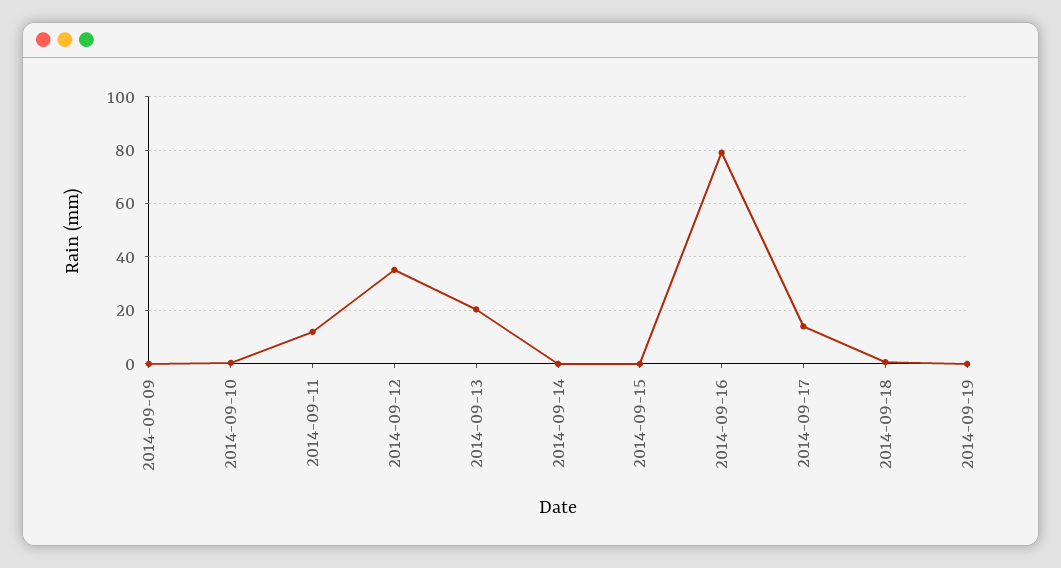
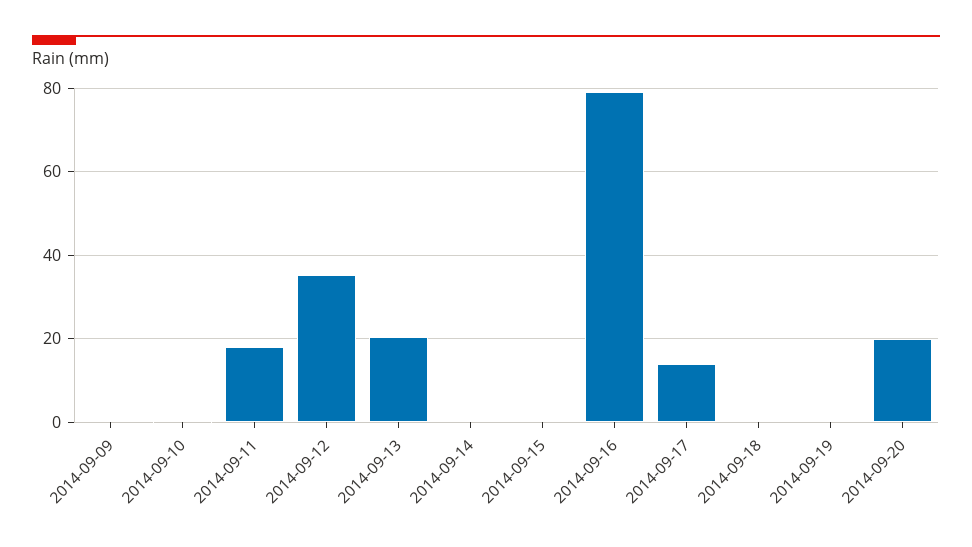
2014-09-11: 12.5 -> 18
2014-09-20: none -> 20

